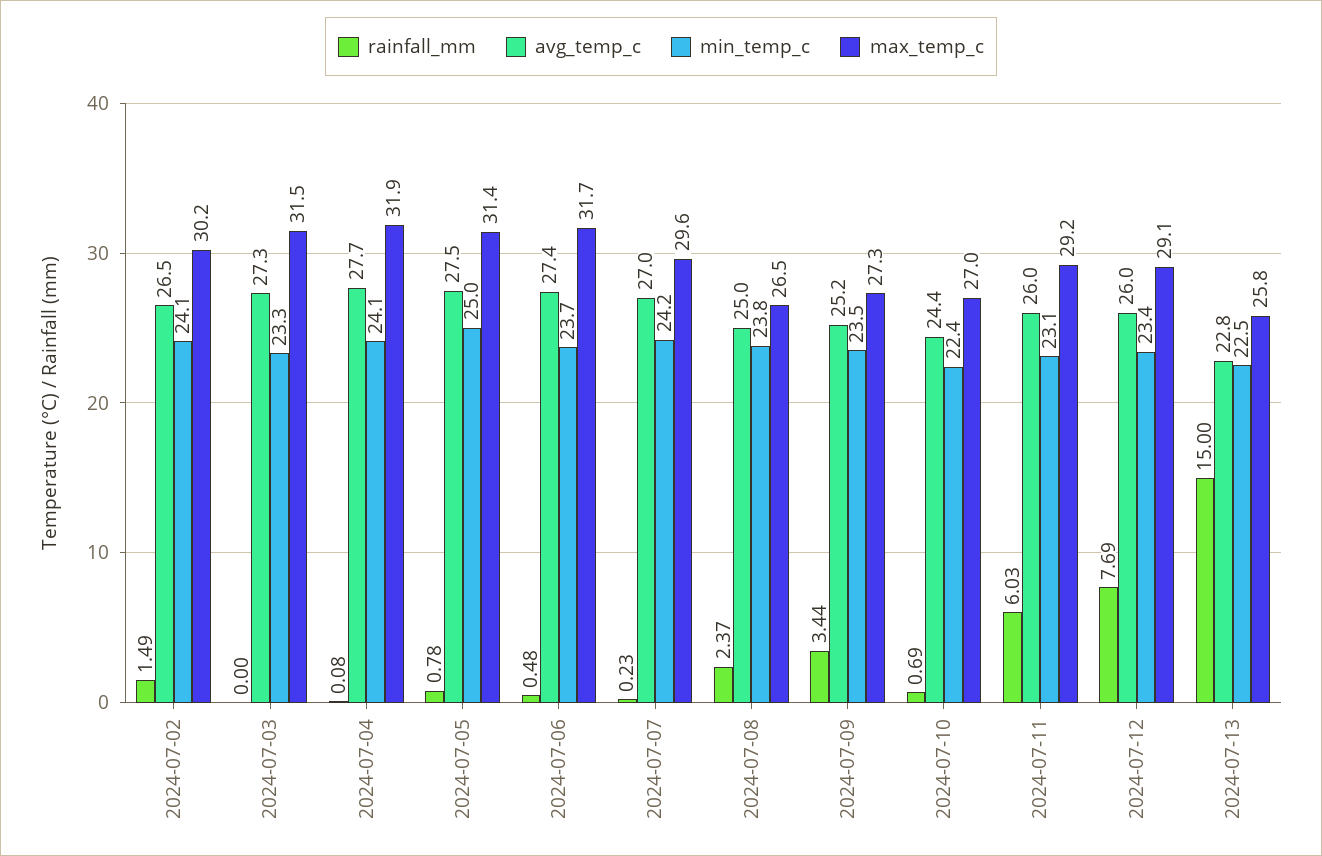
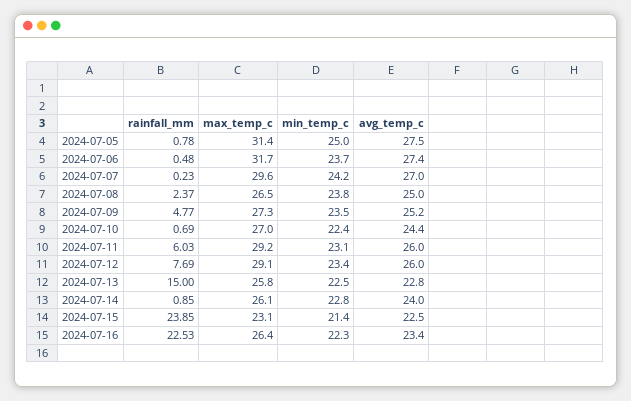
rainfall_mm, 2024-07-02: 1.49 -> none
avg_temp_c, 2024-07-02: 26.5 -> none
min_temp_c, 2024-07-02: 24.1 -> none
max_temp_c, 2024-07-02: 30.2 -> none
rainfall_mm, 2024-07-03: 0 -> none
avg_temp_c, 2024-07-03: 27.3 -> none
min_temp_c, 2024-07-03: 23.3 -> none
max_temp_c, 2024-07-03: 31.5 -> none
rainfall_mm, 2024-07-04: 0.08 -> none
avg_temp_c, 2024-07-04: 27.7 -> none
min_temp_c, 2024-07-04: 24.1 -> none
max_temp_c, 2024-07-04: 31.9 -> none
rainfall_mm, 2024-07-09: 3.44 -> 4.77
rainfall_mm, 2024-07-14: none -> 0.85
max_temp_c, 2024-07-14: none -> 26.1
min_temp_c, 2024-07-14: none -> 22.8
avg_temp_c, 2024-07-14: none -> 24
rainfall_mm, 2024-07-15: none -> 23.85
max_temp_c, 2024-07-15: none -> 23.1
min_temp_c, 2024-07-15: none -> 21.4
avg_temp_c, 2024-07-15: none -> 22.5
rainfall_mm, 2024-07-16: none -> 22.53
max_temp_c, 2024-07-16: none -> 26.4
min_temp_c, 2024-07-16: none -> 22.3
avg_temp_c, 2024-07-16: none -> 23.4

